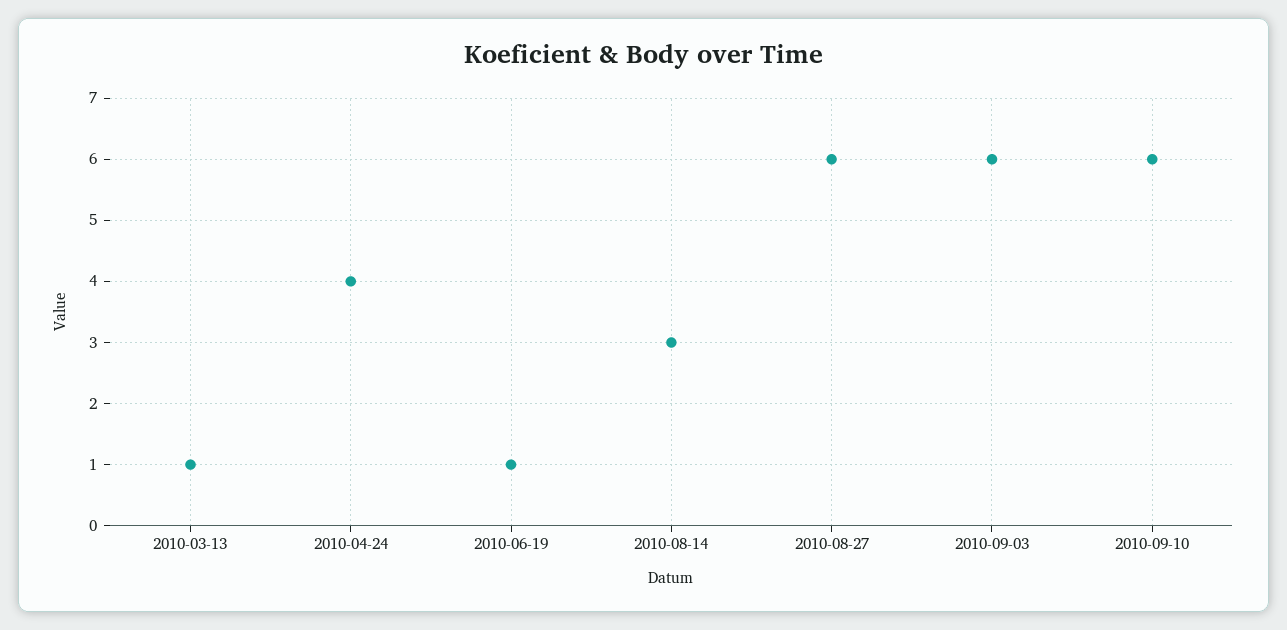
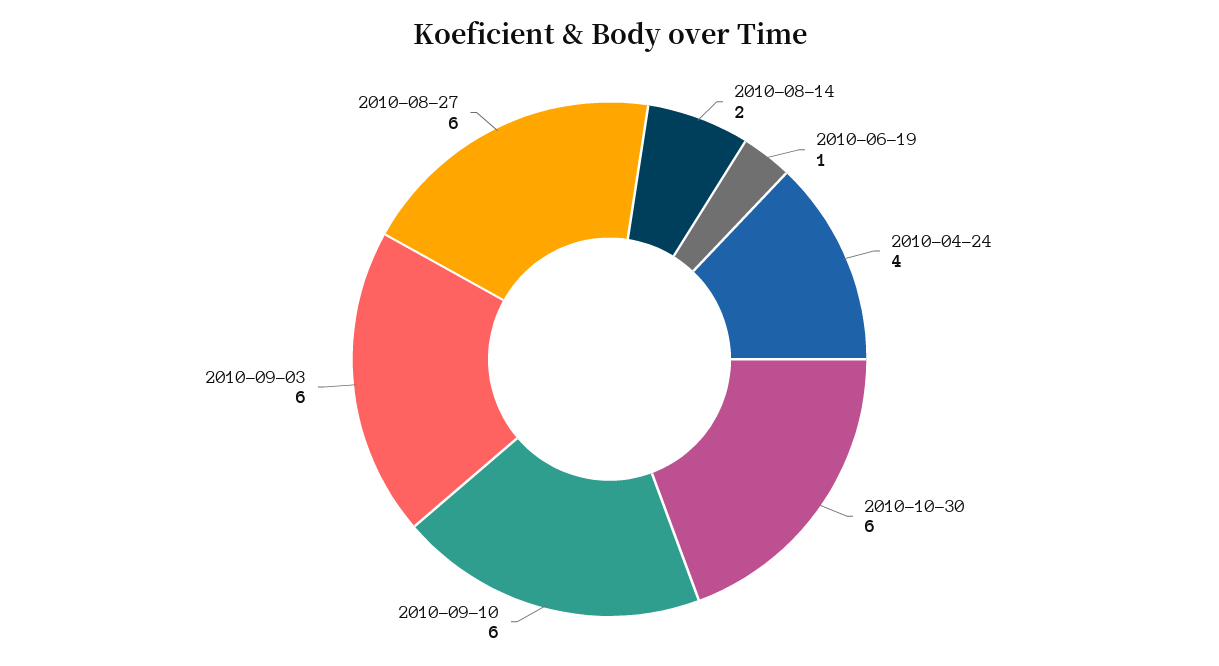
2010-03-13: 1 -> none
2010-08-14: 3 -> 2
2010-10-30: none -> 6

